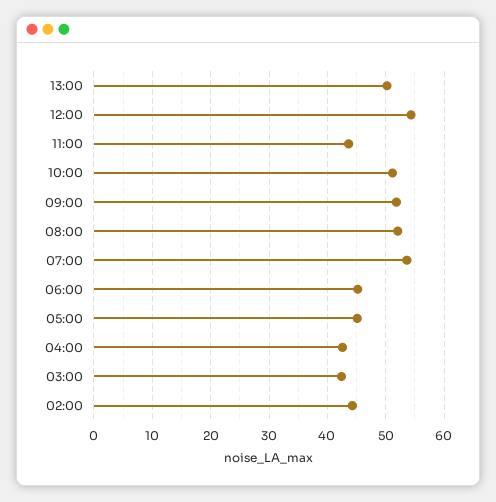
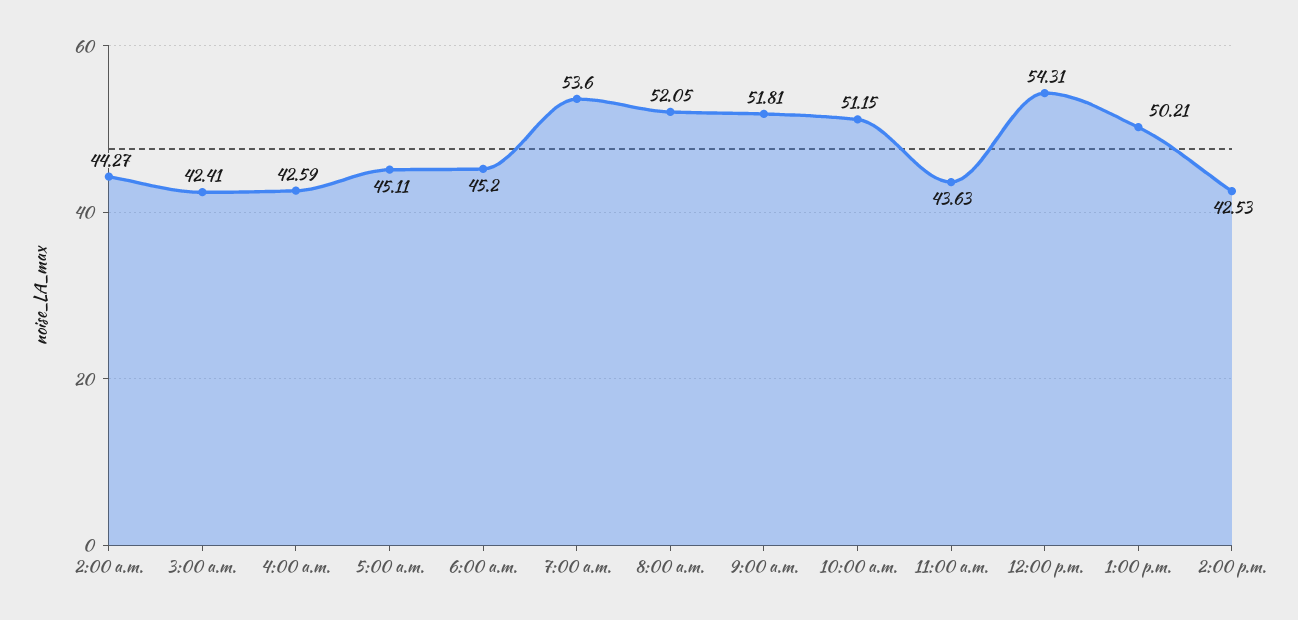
2:00 p.m.: none -> 42.53

